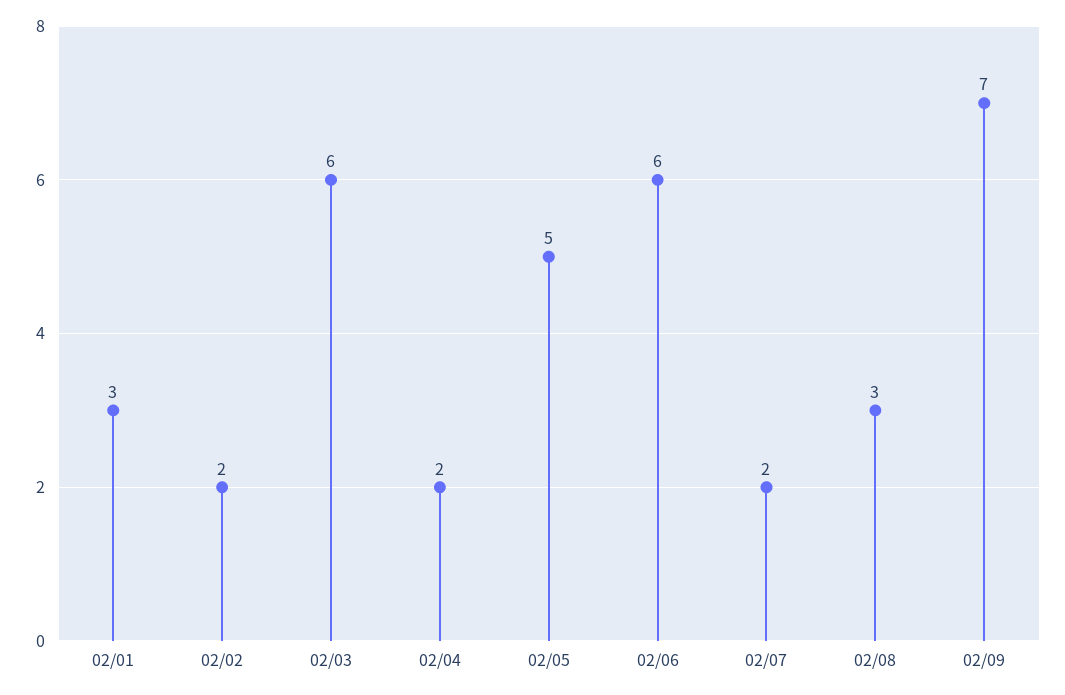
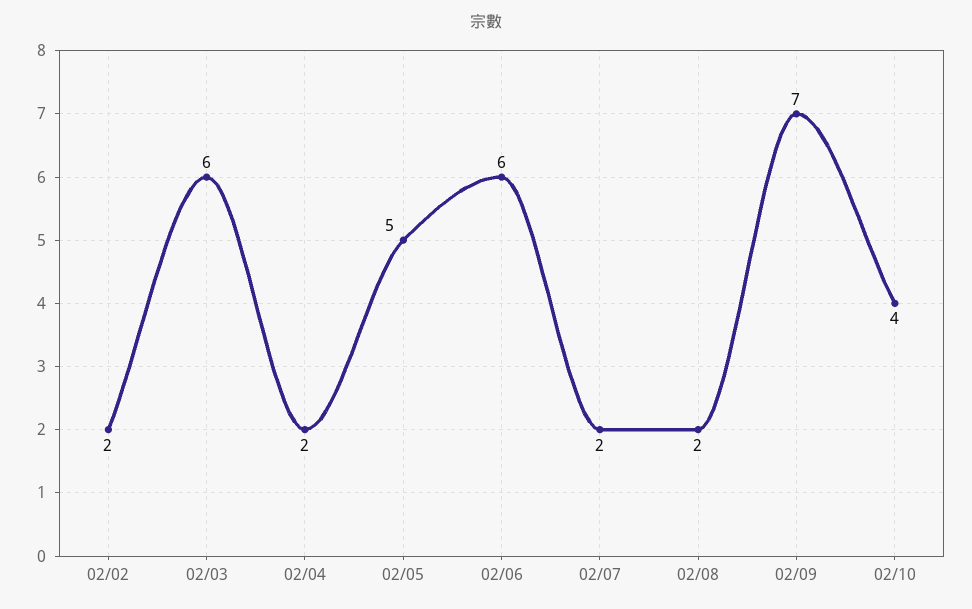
02/01: 3 -> none
02/08: 3 -> 2
02/10: none -> 4

